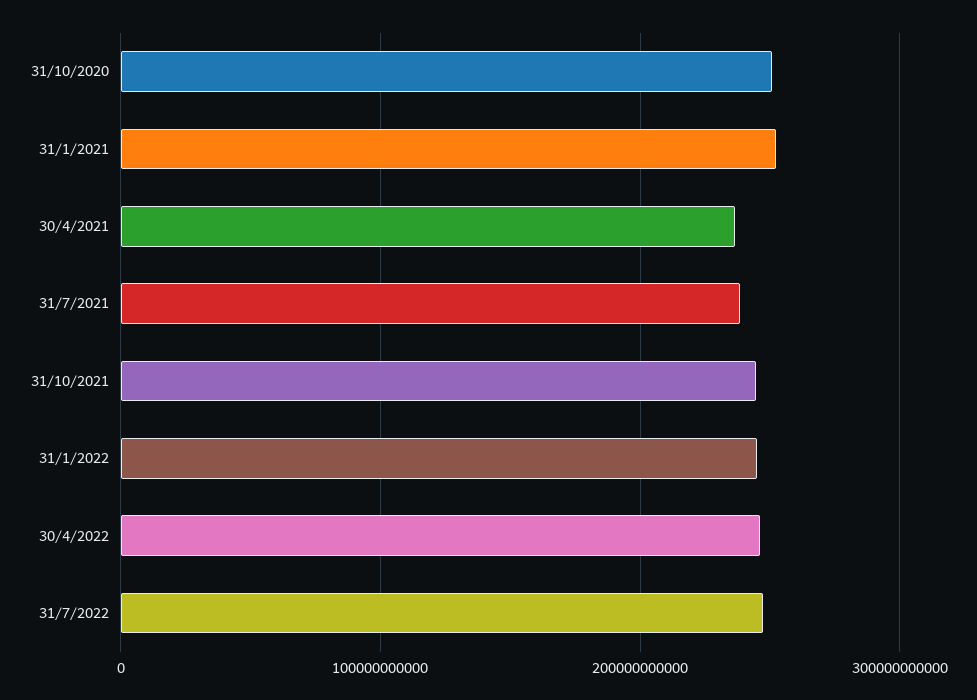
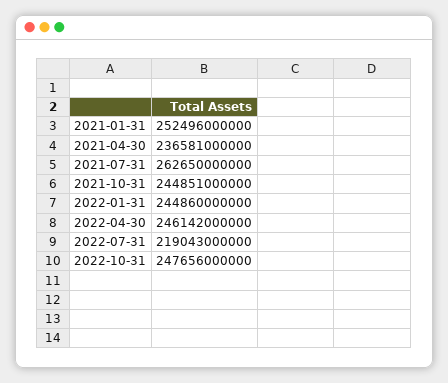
31/10/2020: 250000000000 -> none
31/7/2021: 240000000000 -> 262650000000
31/7/2022: 250000000000 -> 219043000000
2022-10-31: none -> 247656000000

